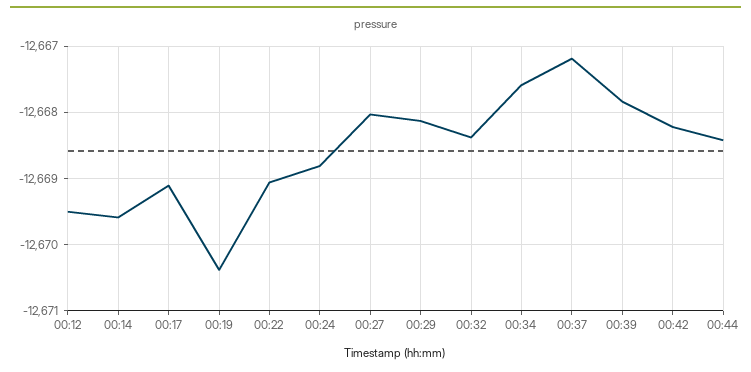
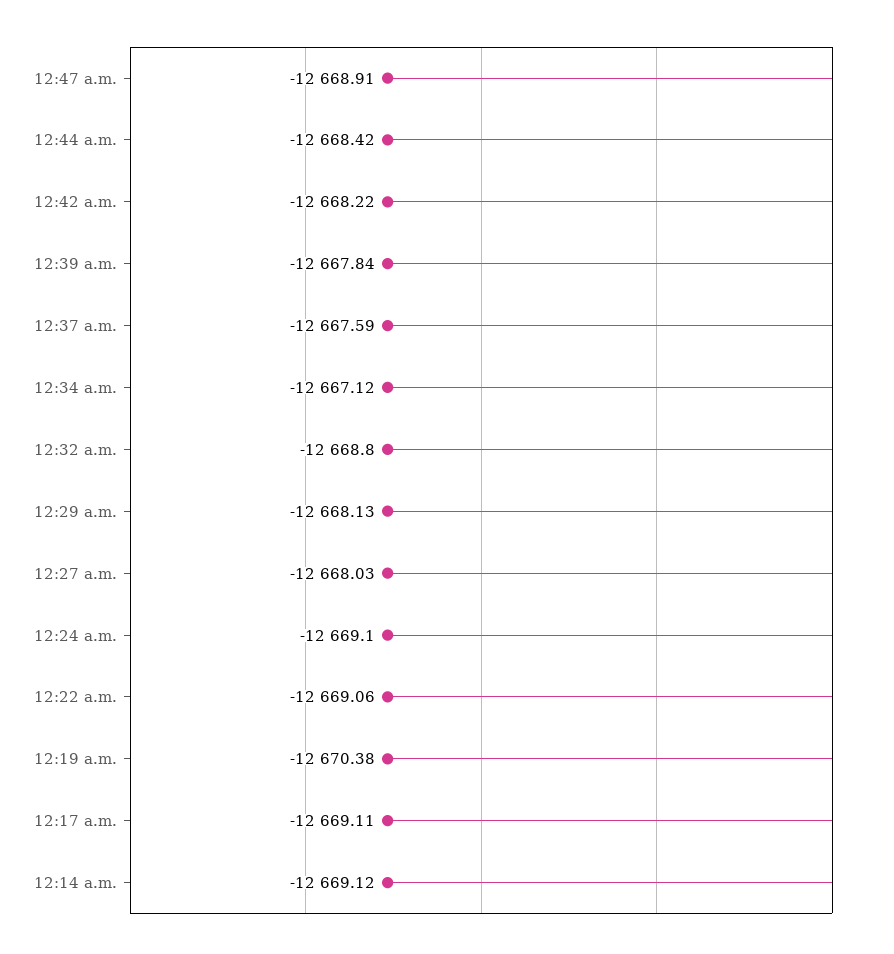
00:12: -12669.5 -> none
00:14: -12669.6 -> -12669.12
00:24: -12668.8 -> -12669.1
00:32: -12668.4 -> -12668.8
00:34: -12667.6 -> -12667.12
00:37: -12667.2 -> -12667.59
12:47 a.m.: none -> -12668.91

